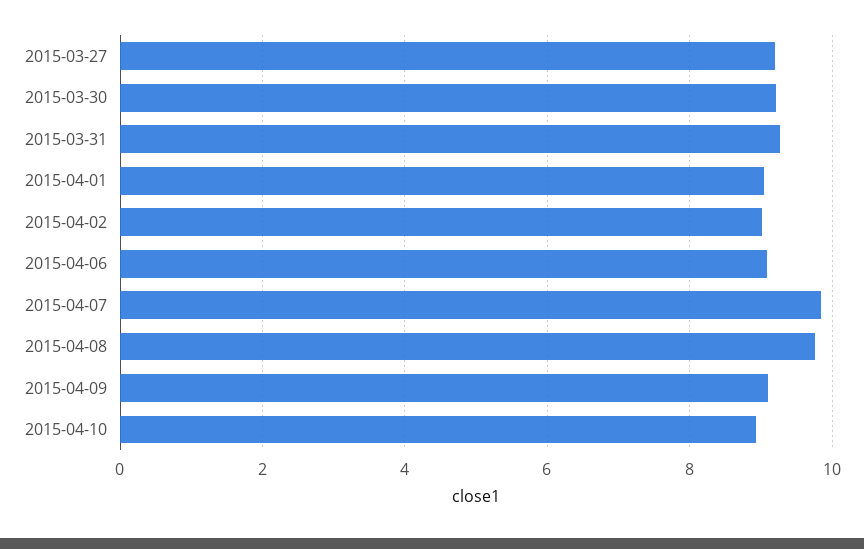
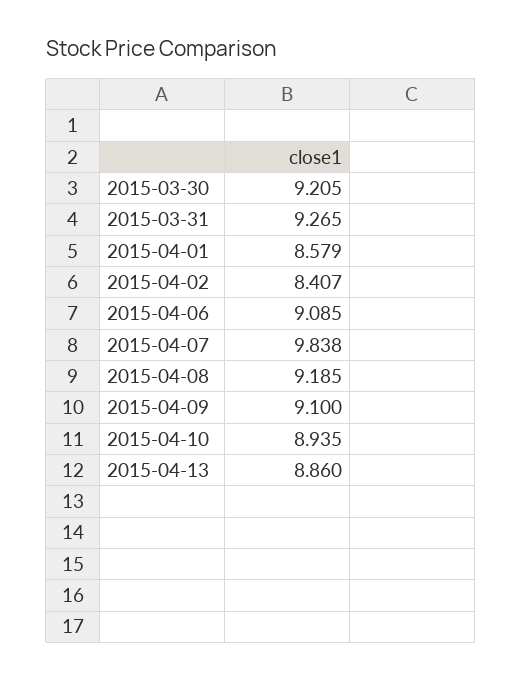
2015-03-27: 9.2 -> none
2015-04-01: 9 -> 8.579
2015-04-02: 9 -> 8.407
2015-04-08: 9.8 -> 9.185
2015-04-13: none -> 8.86

